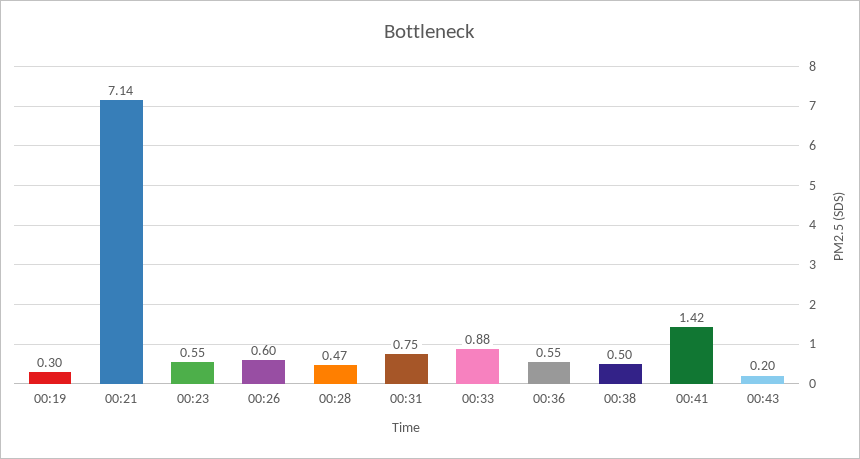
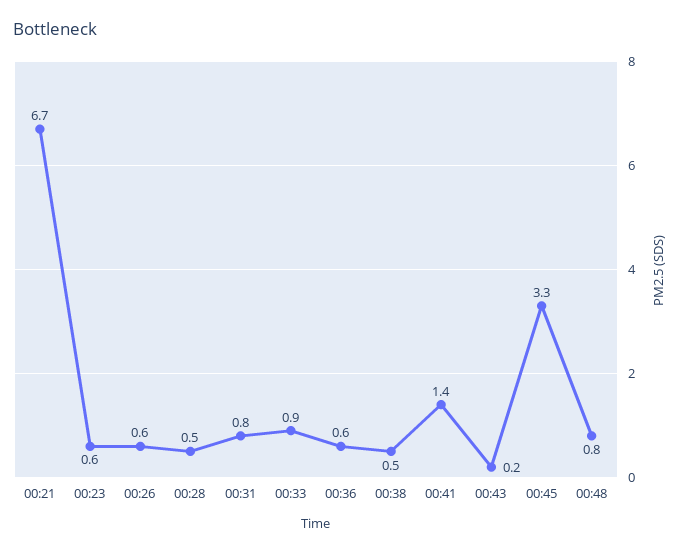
00:19: 0.3 -> none
00:21: 7.14 -> 6.7
00:45: none -> 3.3
00:48: none -> 0.8

